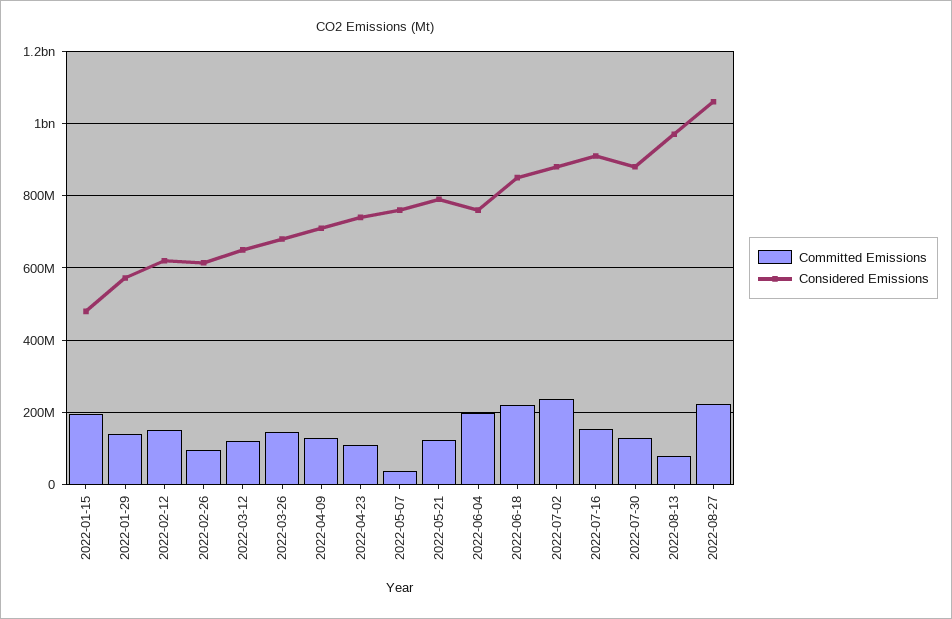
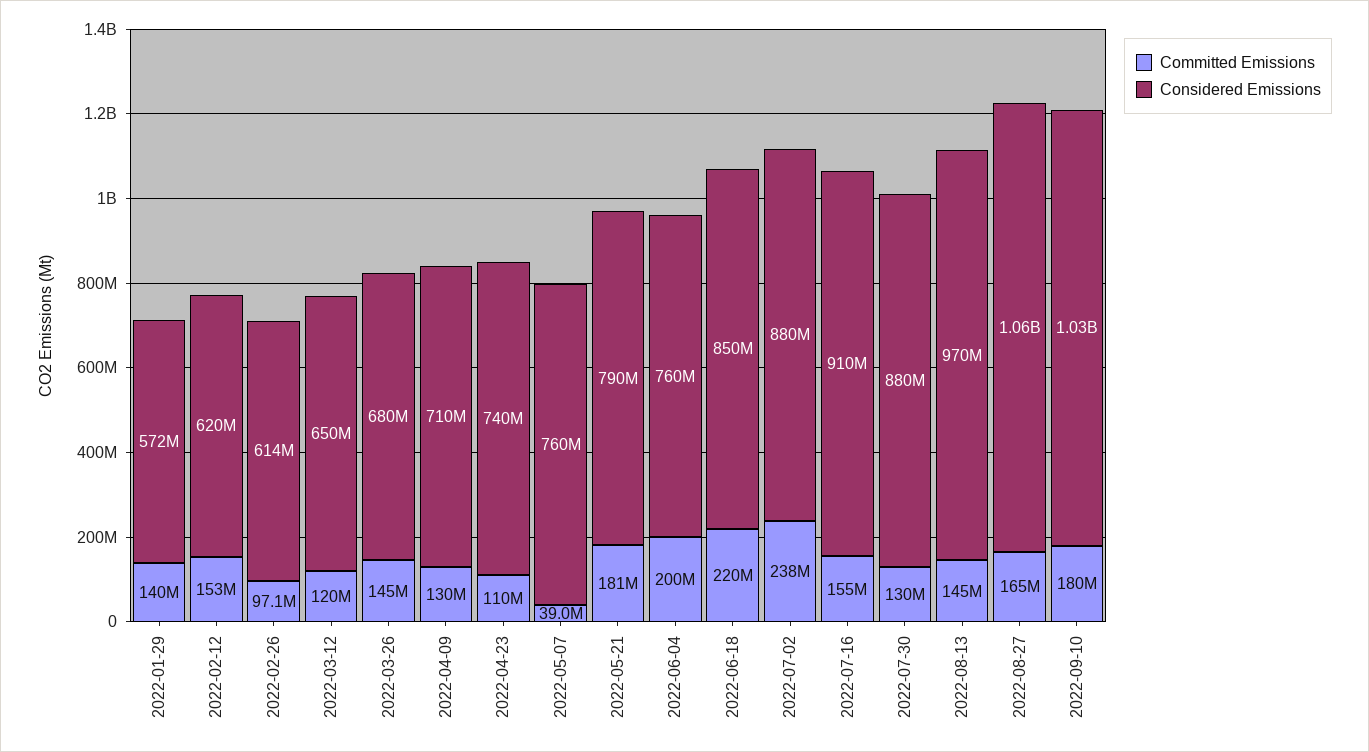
Committed Emissions, 2022-01-15: 200000000 -> none
Considered Emissions, 2022-01-15: 480000000 -> none
Committed Emissions, 2022-05-21: 120000000 -> 181000000
Committed Emissions, 2022-08-13: 80000000 -> 145000000
Committed Emissions, 2022-08-27: 220000000 -> 165000000
Committed Emissions, 2022-09-10: none -> 180000000
Considered Emissions, 2022-09-10: none -> 1030000000

